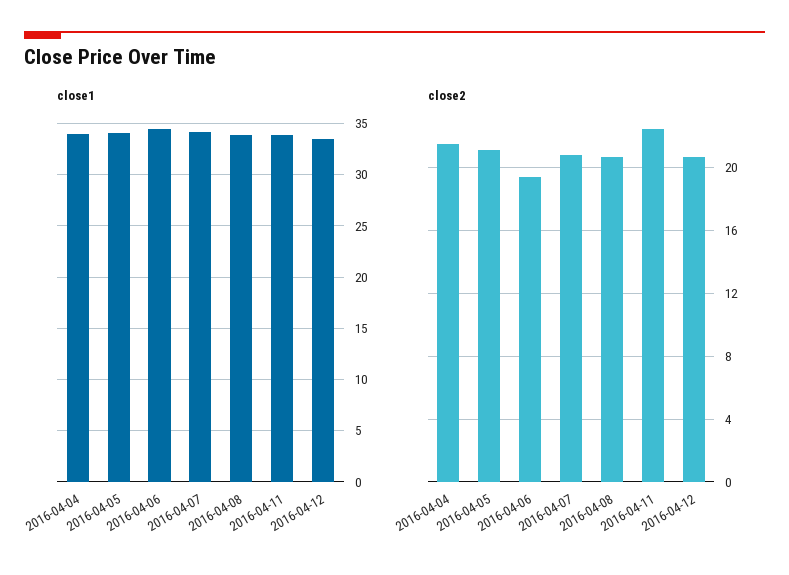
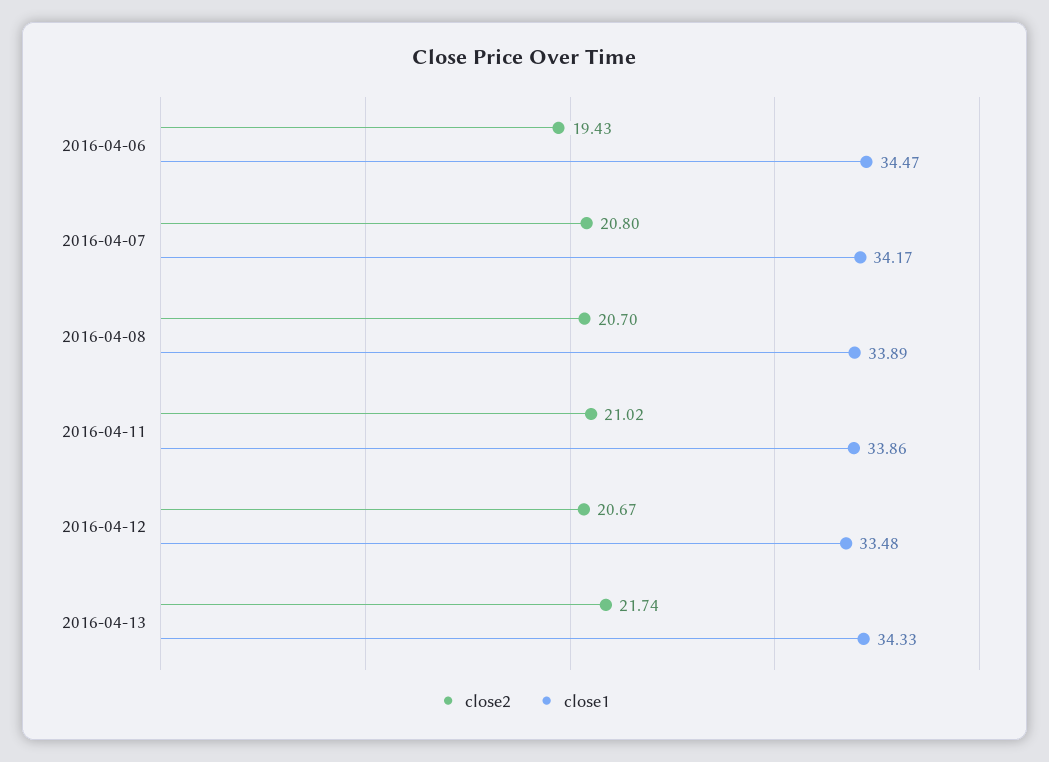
close1, 2016-04-04: 34 -> none
close1, 2016-04-05: 34 -> none
close2, 2016-04-04: 21.5 -> none
close2, 2016-04-05: 21 -> none
close2, 2016-04-11: 22.5 -> 21.02
close2, 2016-04-13: none -> 21.74
close1, 2016-04-13: none -> 34.33

